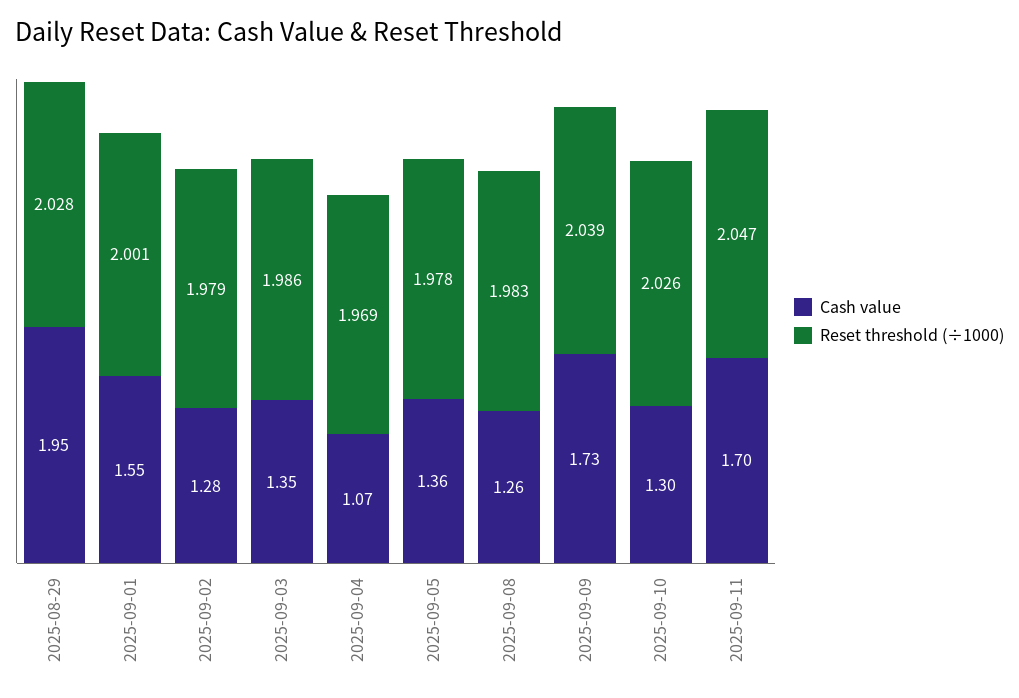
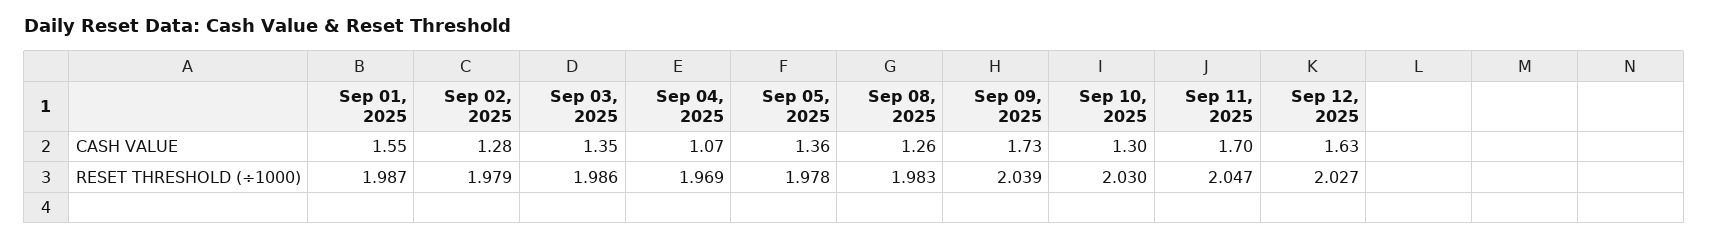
Cash value, 2025-08-29: 1.95 -> none
Reset threshold (÷1000), 2025-08-29: 2.028 -> none
Reset threshold (÷1000), 2025-09-01: 2.001 -> 1.987
Reset threshold (÷1000), 2025-09-10: 2.026 -> 2.03
Cash value, Sep 12, 2025: none -> 1.63
Reset threshold (÷1000), Sep 12, 2025: none -> 2.027

